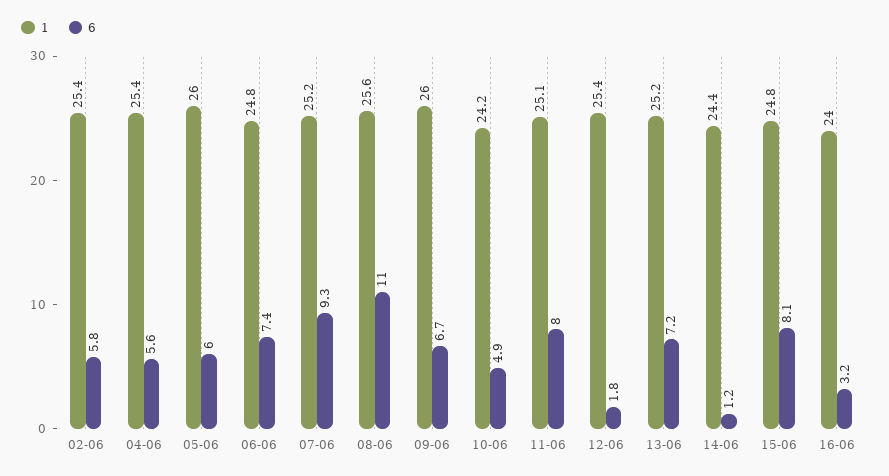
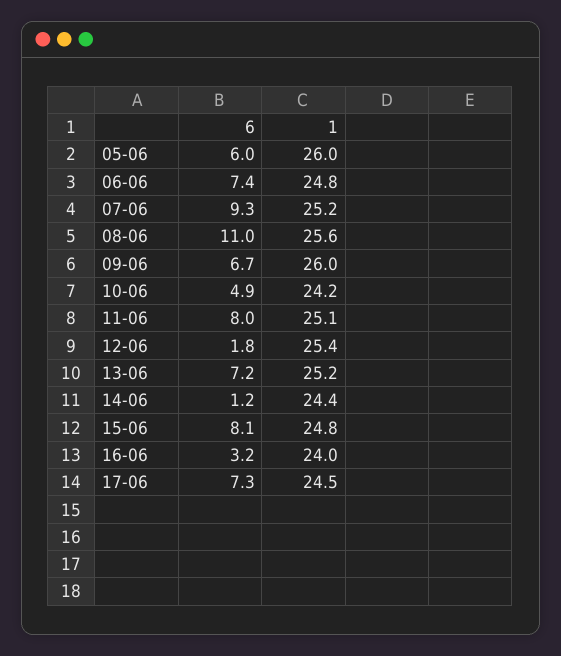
1, 02-06: 25.4 -> none
6, 02-06: 5.8 -> none
1, 04-06: 25.4 -> none
6, 04-06: 5.6 -> none
6, 17-06: none -> 7.3
1, 17-06: none -> 24.5

